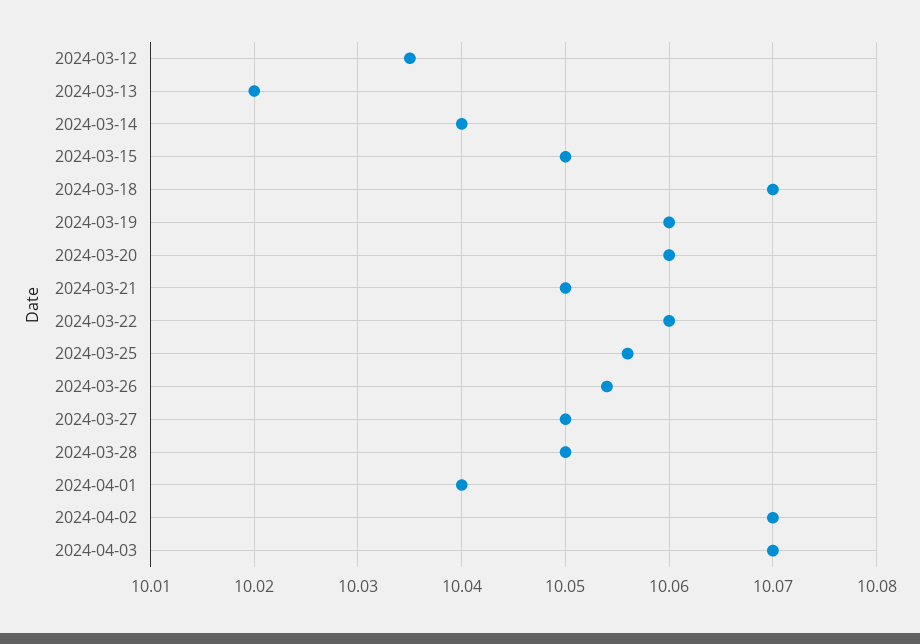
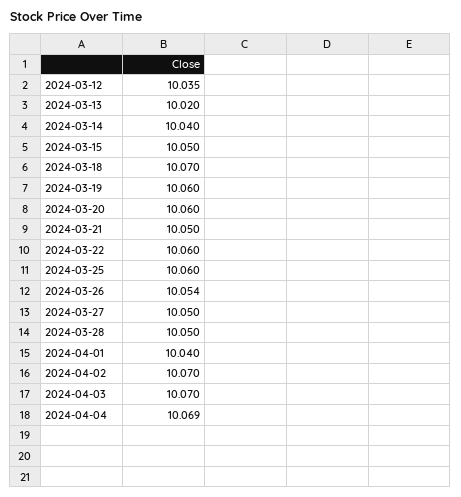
2024-03-25: 10.056 -> 10.06
2024-04-04: none -> 10.069

